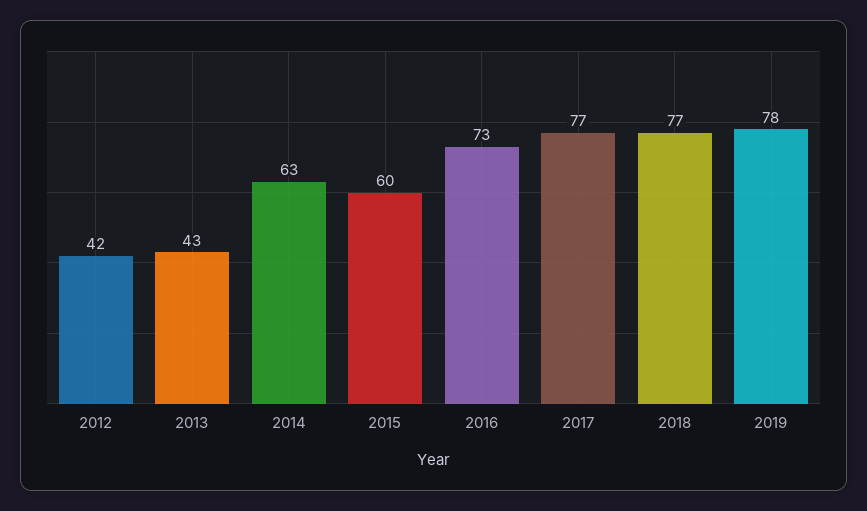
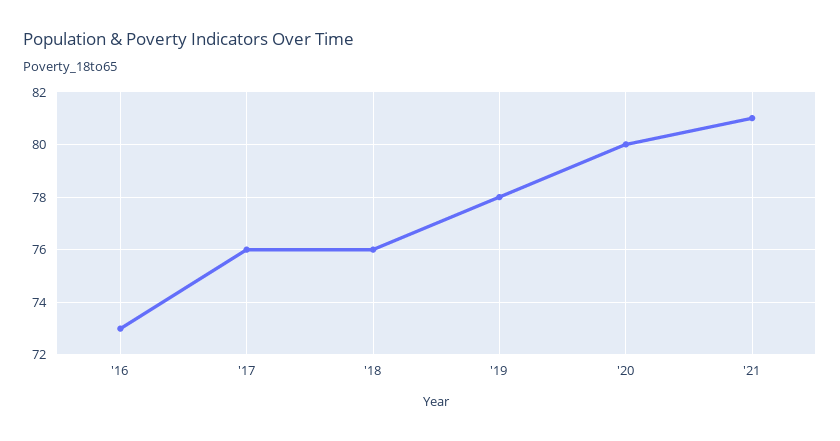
2012: 42 -> none
2013: 43 -> none
2014: 63 -> none
2015: 60 -> none
2017: 77 -> 76
2018: 77 -> 76
'20: none -> 80
'21: none -> 81

